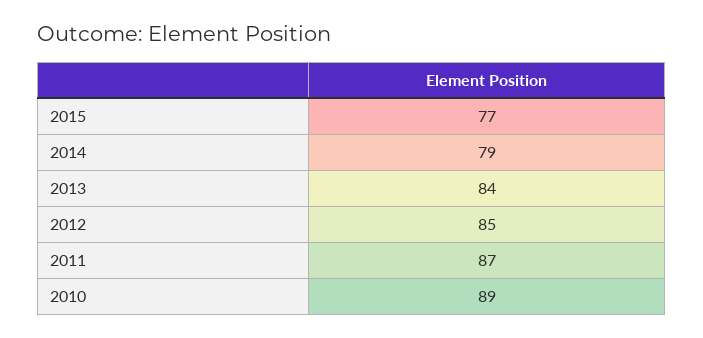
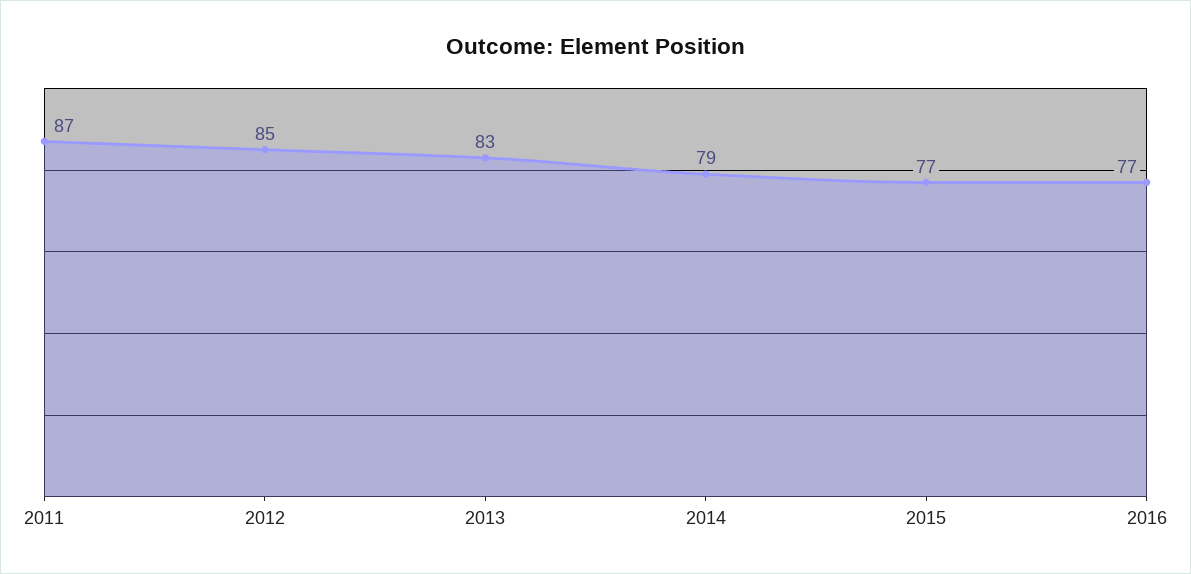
2013: 84 -> 83
2010: 89 -> none
2016: none -> 77

